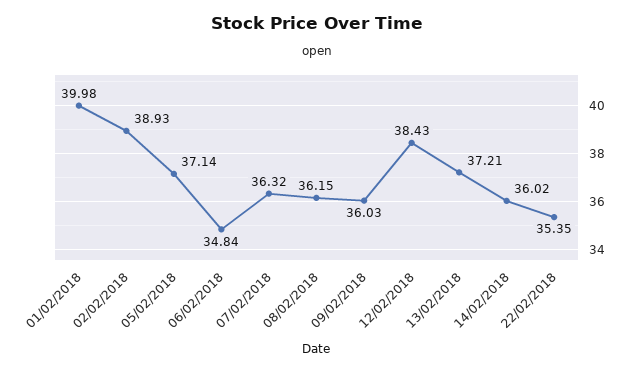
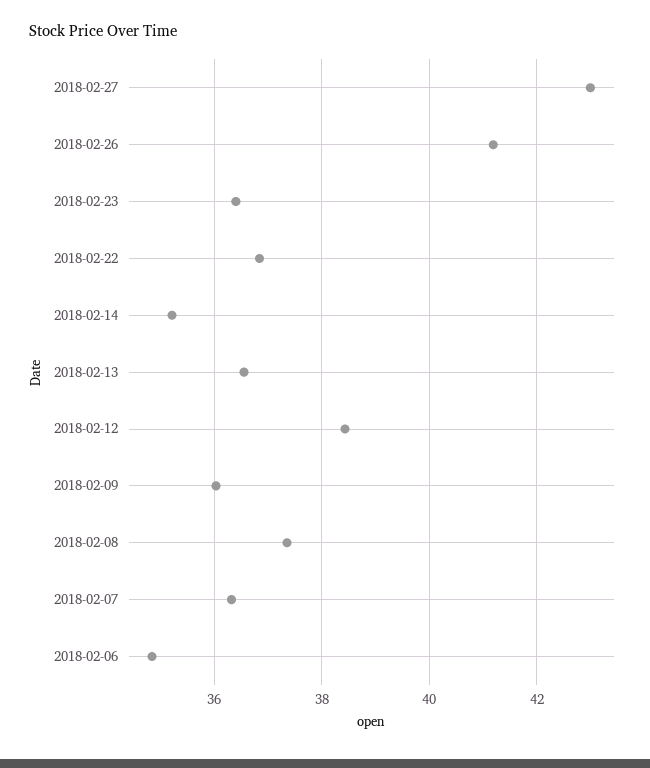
01/02/2018: 39.98 -> none
02/02/2018: 38.93 -> none
05/02/2018: 37.14 -> none
08/02/2018: 36.15 -> 37.4
13/02/2018: 37.21 -> 36.6
14/02/2018: 36.02 -> 35.2
22/02/2018: 35.35 -> 36.8
2018-02-27: none -> 43
2018-02-26: none -> 41.2
2018-02-23: none -> 36.4

